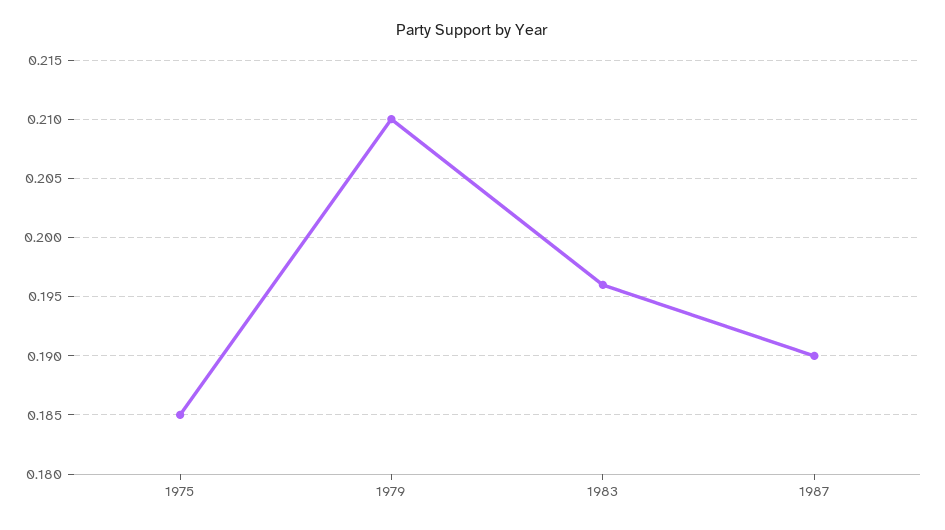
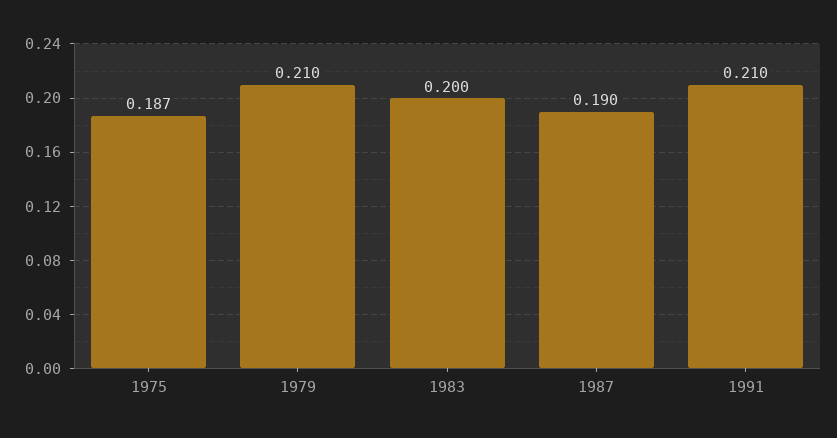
1975: 0.185 -> 0.187
1983: 0.196 -> 0.2
1991: none -> 0.21

